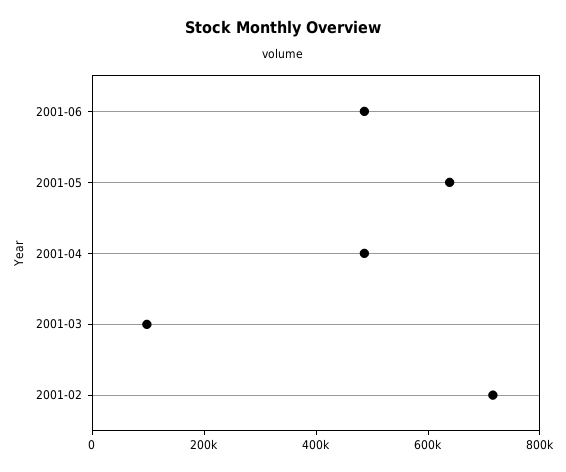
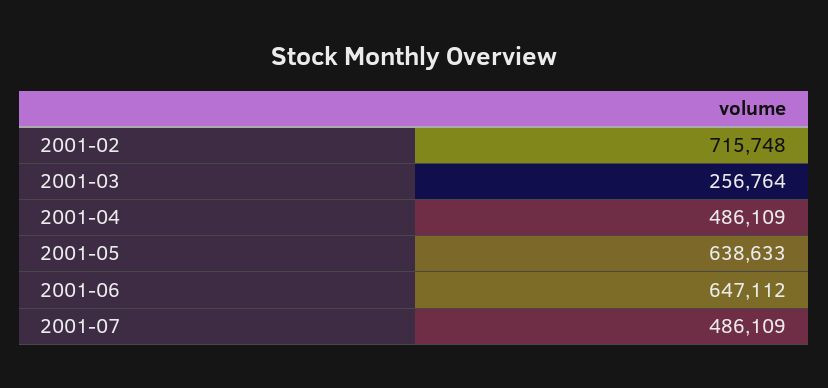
2001-06: 500000 -> 647112
2001-03: 100000 -> 256764
2001-07: none -> 486109

